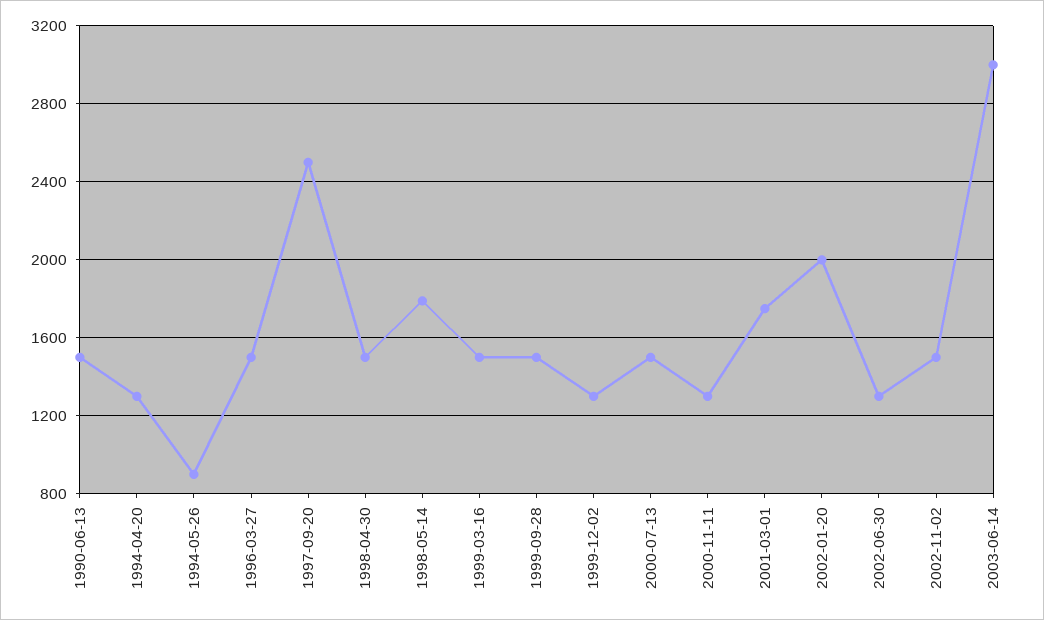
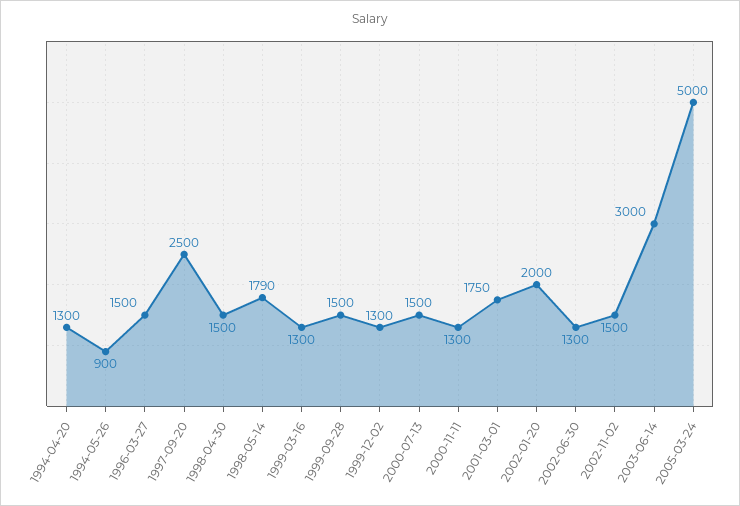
1990-06-13: 1500 -> none
1999-03-16: 1500 -> 1300
2005-03-24: none -> 5000

